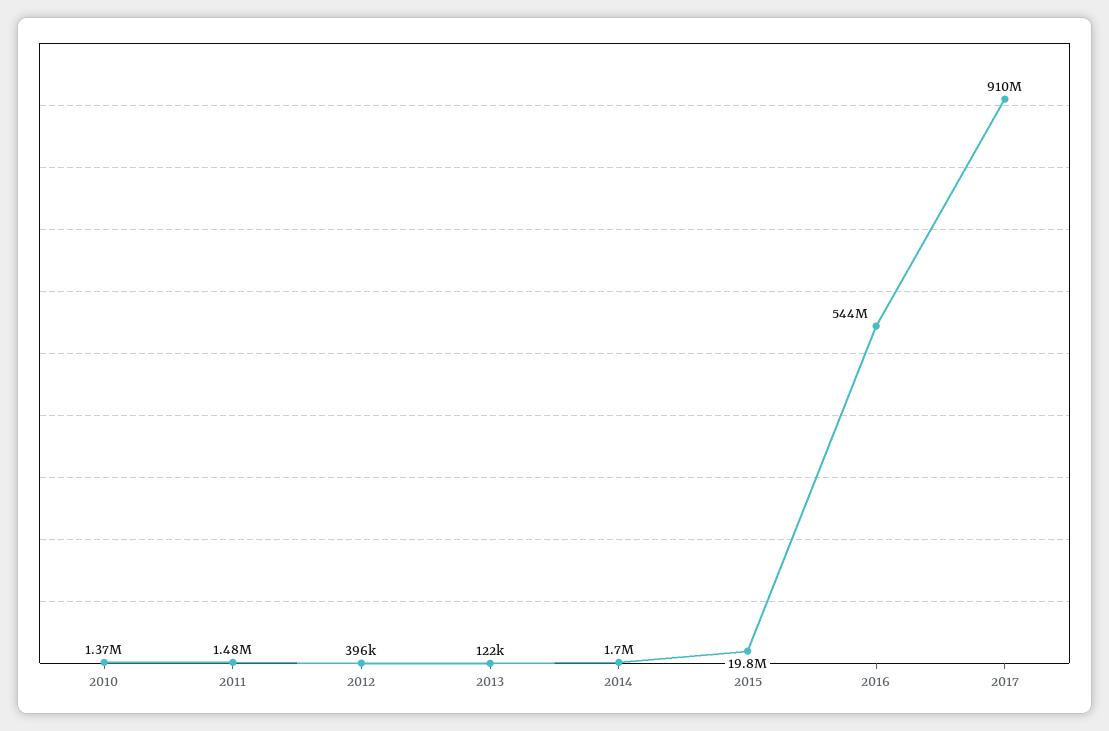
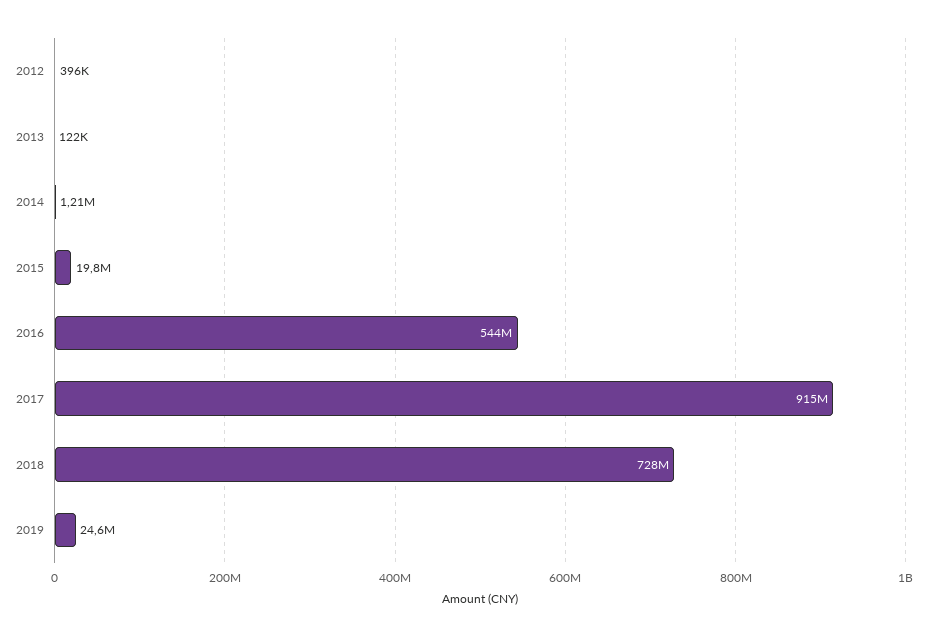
2010: 1370000 -> none
2011: 1480000 -> none
2014: 1700000 -> 1210000
2017: 910000000 -> 915000000
2018: none -> 728000000
2019: none -> 24600000

